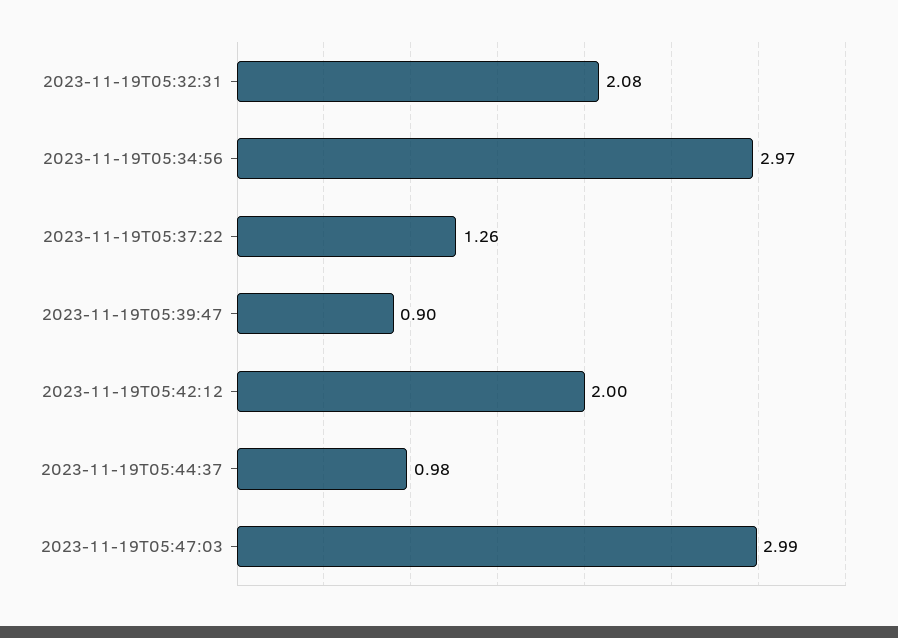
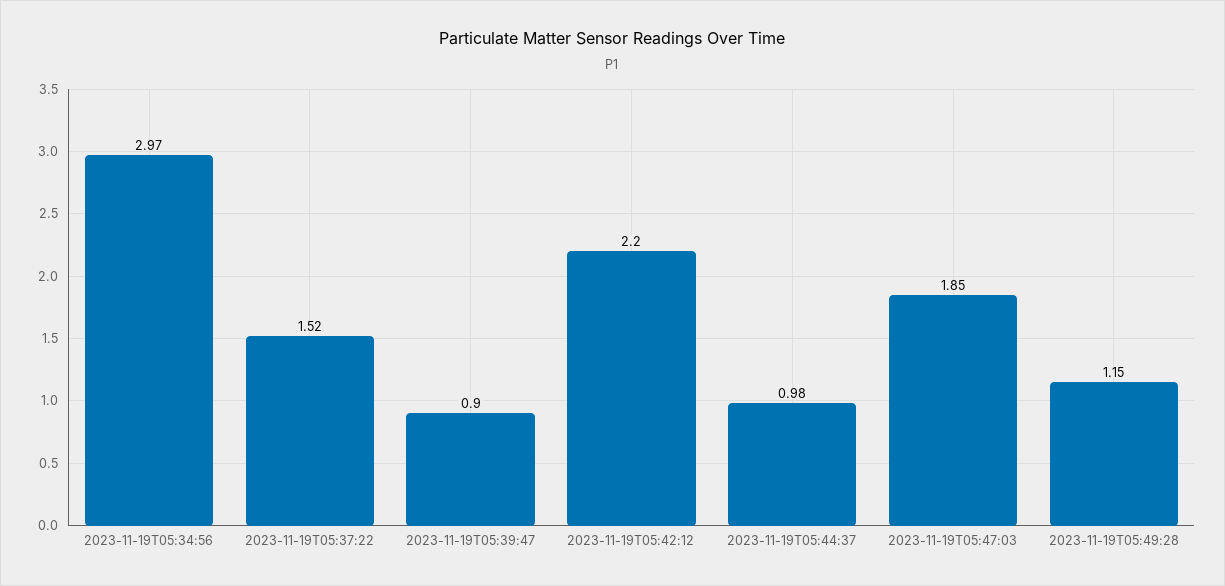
2023-11-19T05:32:31: 2.08 -> none
2023-11-19T05:37:22: 1.26 -> 1.52
2023-11-19T05:42:12: 2 -> 2.2
2023-11-19T05:47:03: 2.99 -> 1.85
2023-11-19T05:49:28: none -> 1.15

